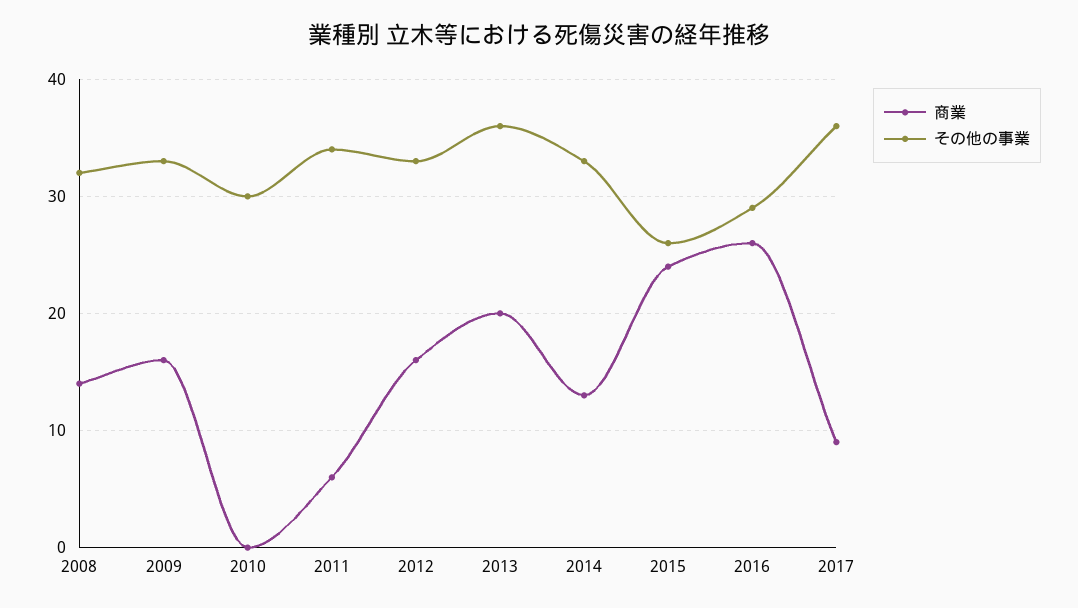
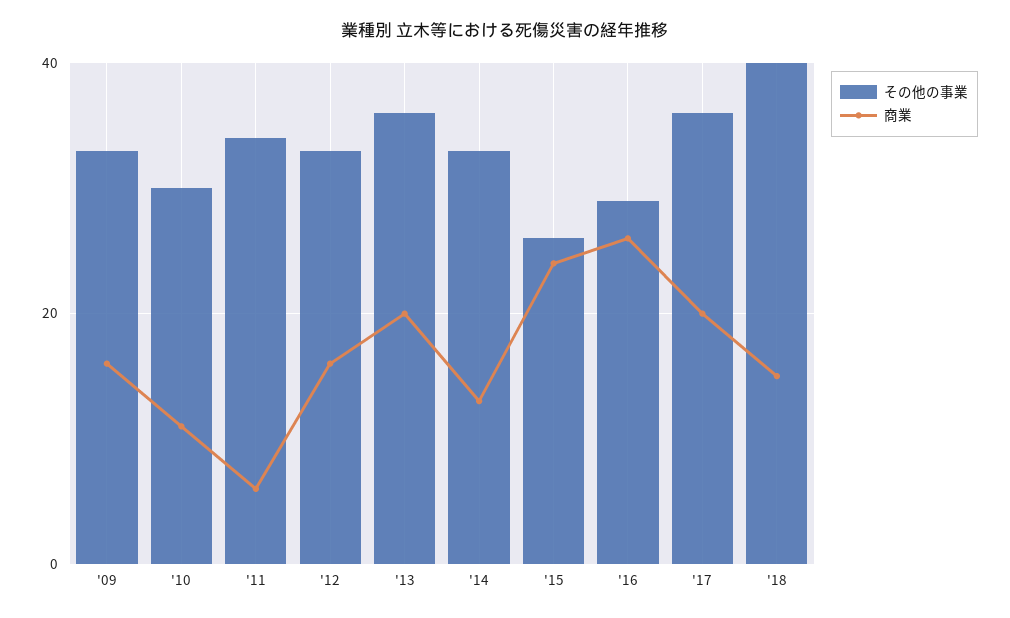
商業, 2008: 14 -> none
その他の事業, 2008: 32 -> none
商業, 2010: 0 -> 10
商業, 2017: 9 -> 20
その他の事業, '18: none -> 40
商業, '18: none -> 15

